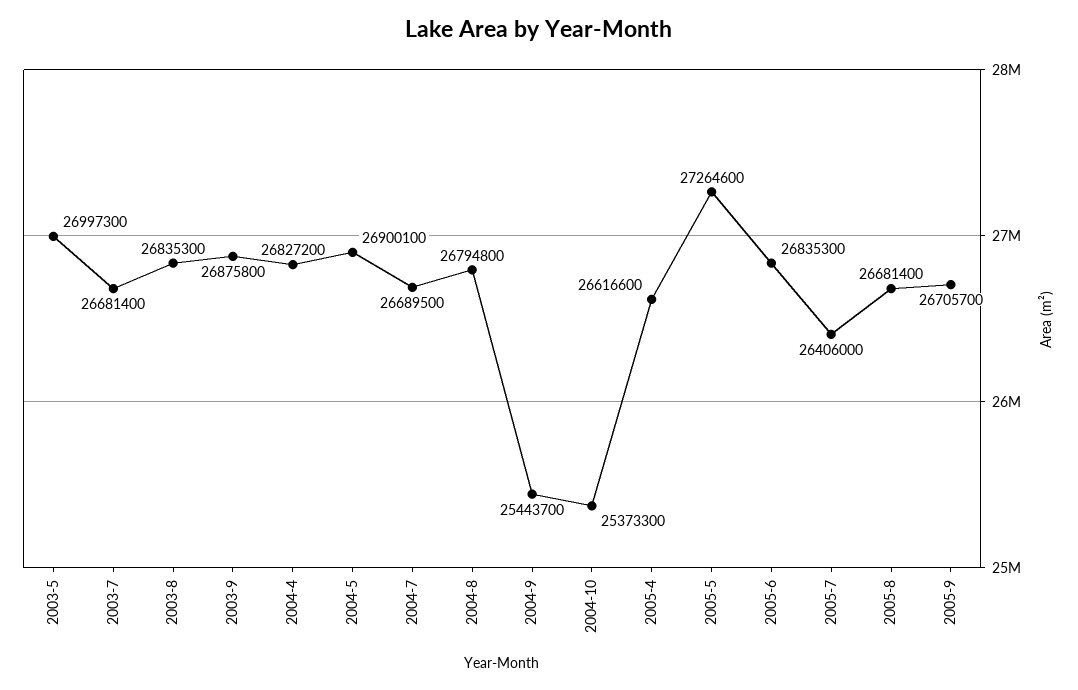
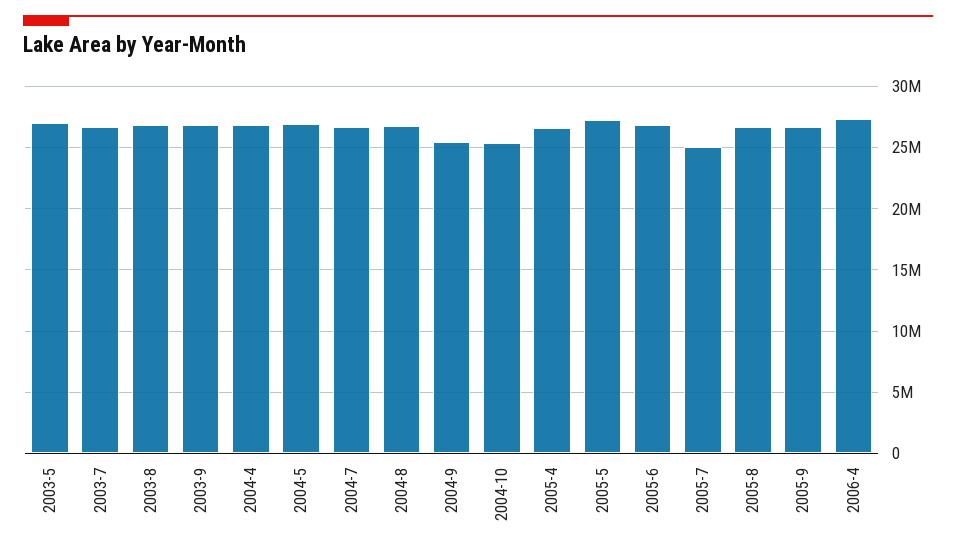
2005-7: 26406000 -> 25000000
2006-4: none -> 27500000

